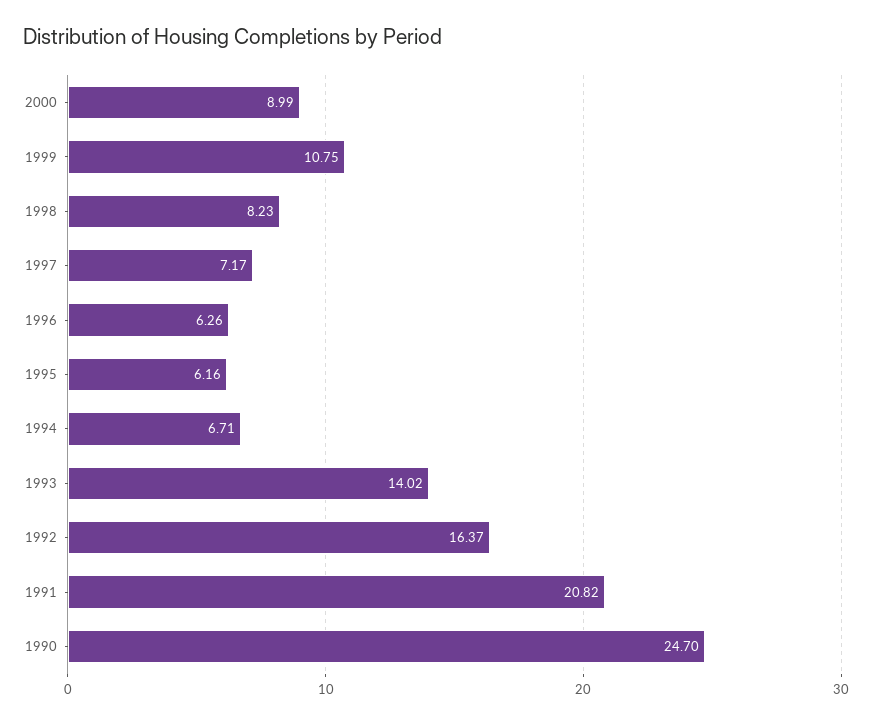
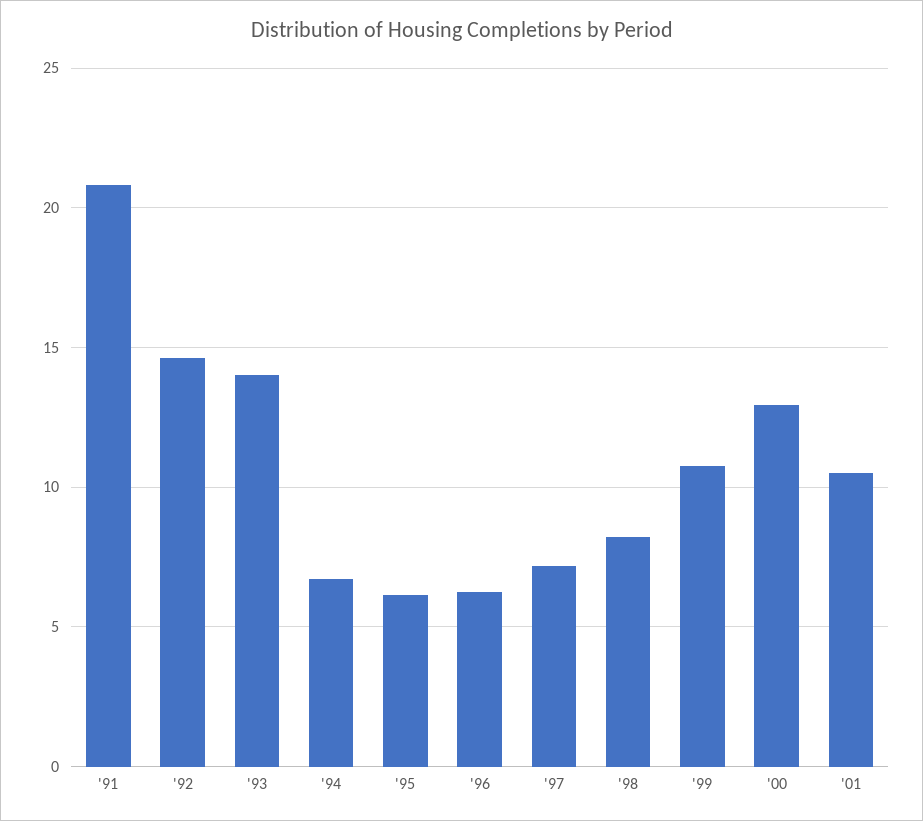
2000: 8.99 -> 13
1992: 16.37 -> 14.5
1990: 24.7 -> none
'01: none -> 10.5

